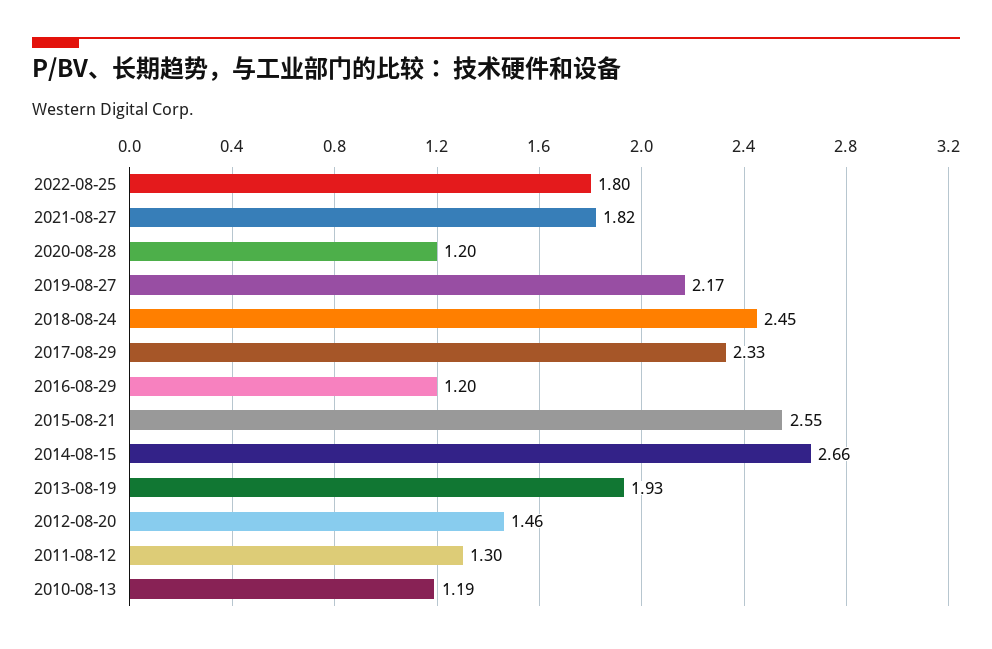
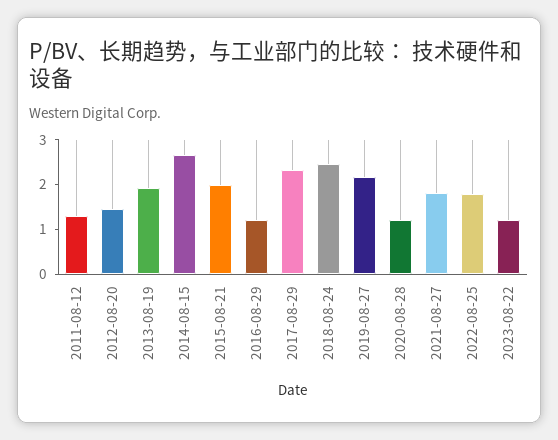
2015-08-21: 2.55 -> 2
2010-08-13: 1.19 -> none
2023-08-22: none -> 1.2

